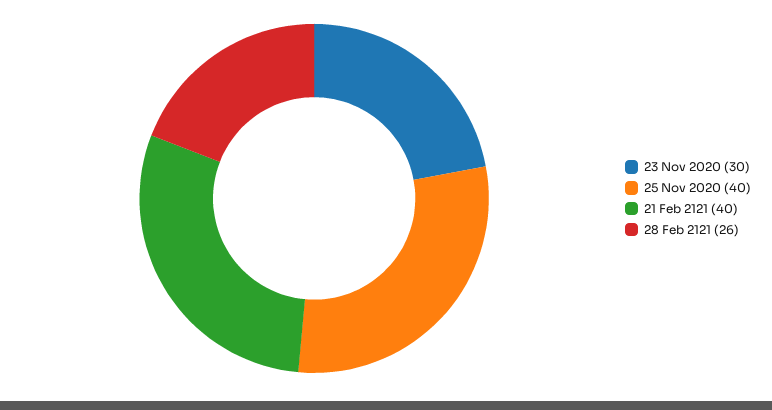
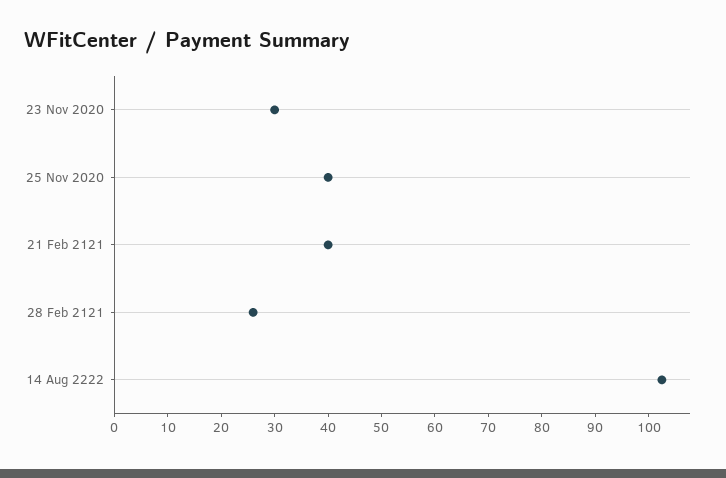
14 Aug 2222: none -> 102

